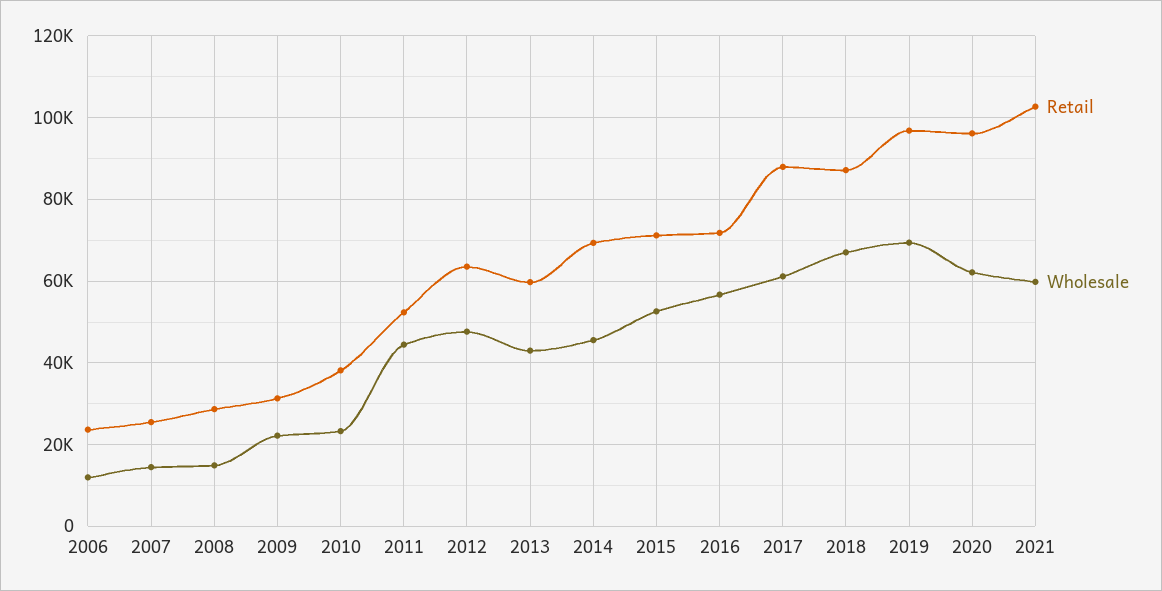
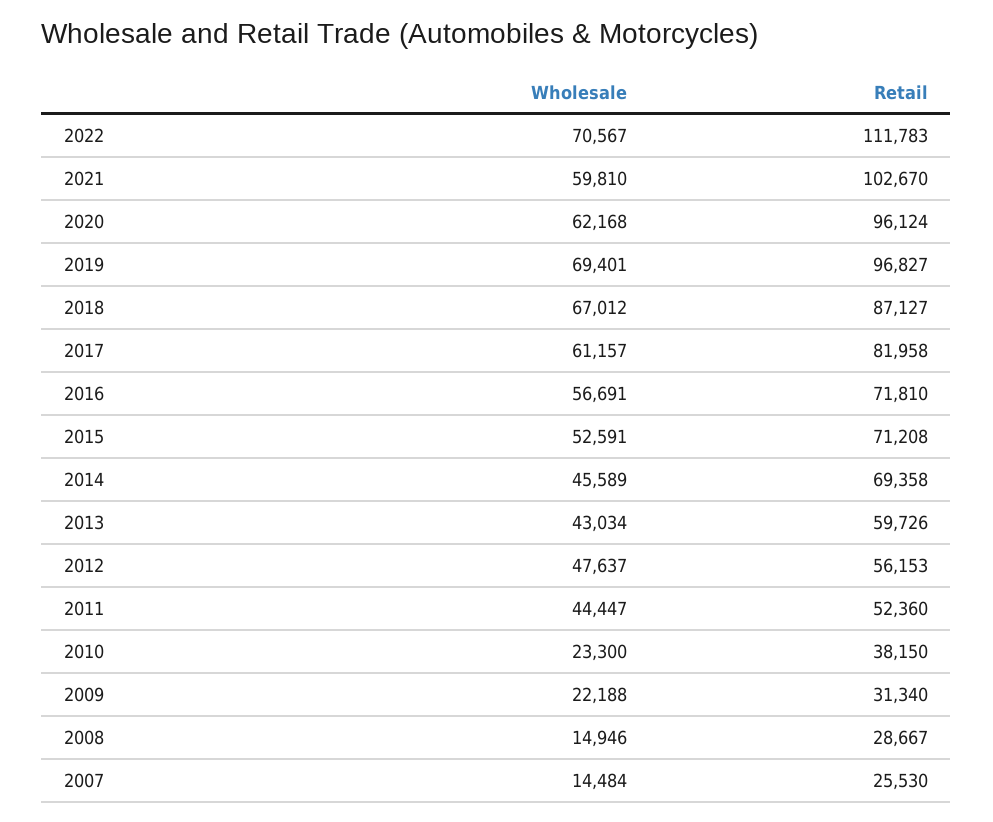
Retail, 2006: 24000 -> none
Wholesale, 2006: 12000 -> none
Retail, 2012: 64000 -> 56153
Retail, 2017: 88000 -> 81958
Wholesale, 2022: none -> 70567
Retail, 2022: none -> 111783

